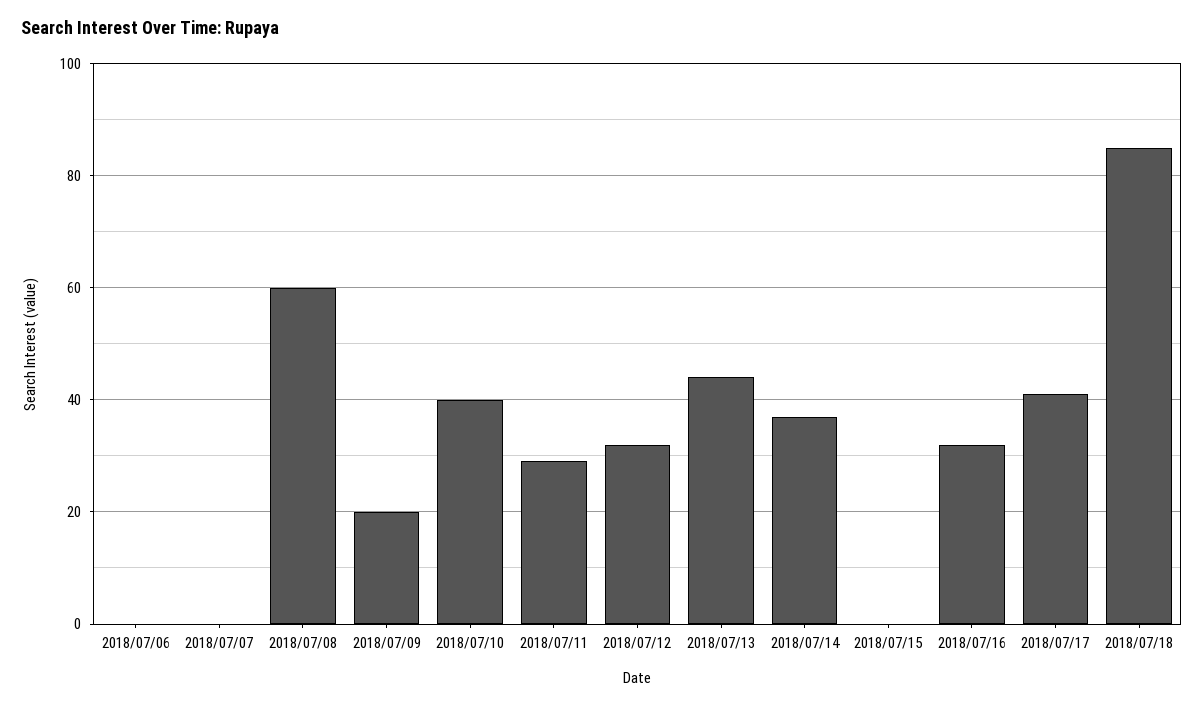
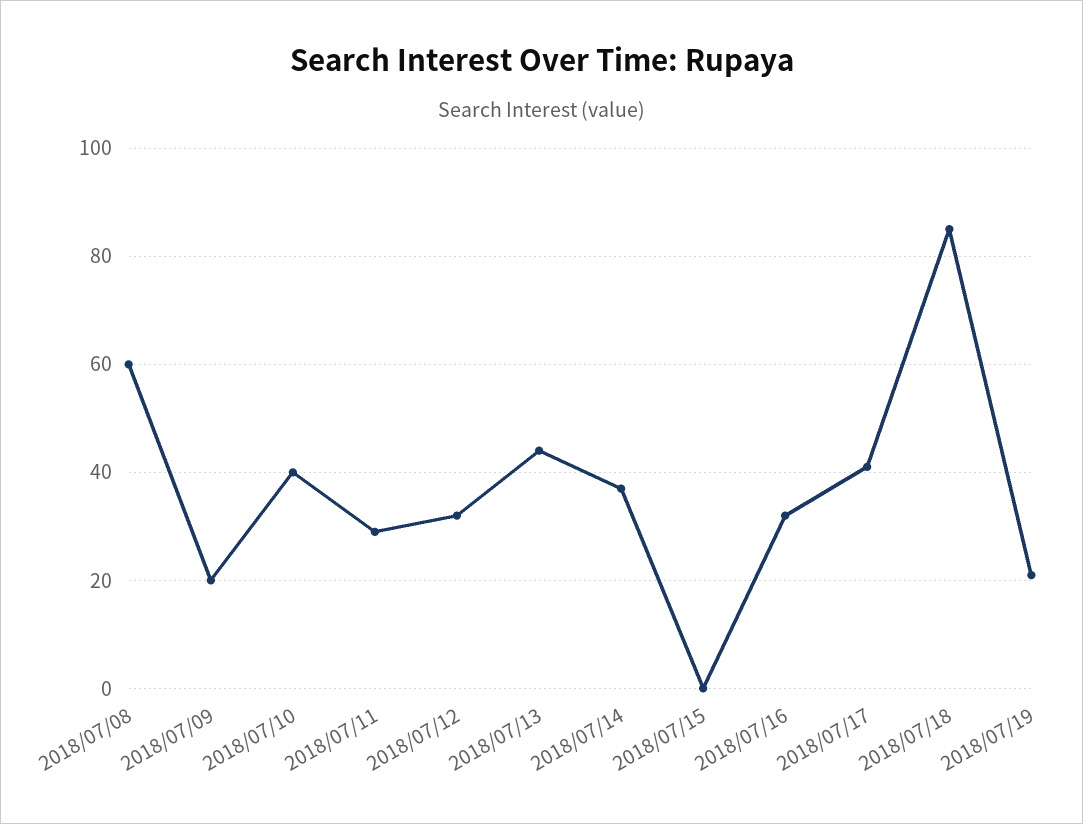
2018/07/06: 0 -> none
2018/07/07: 0 -> none
2018/07/19: none -> 20

